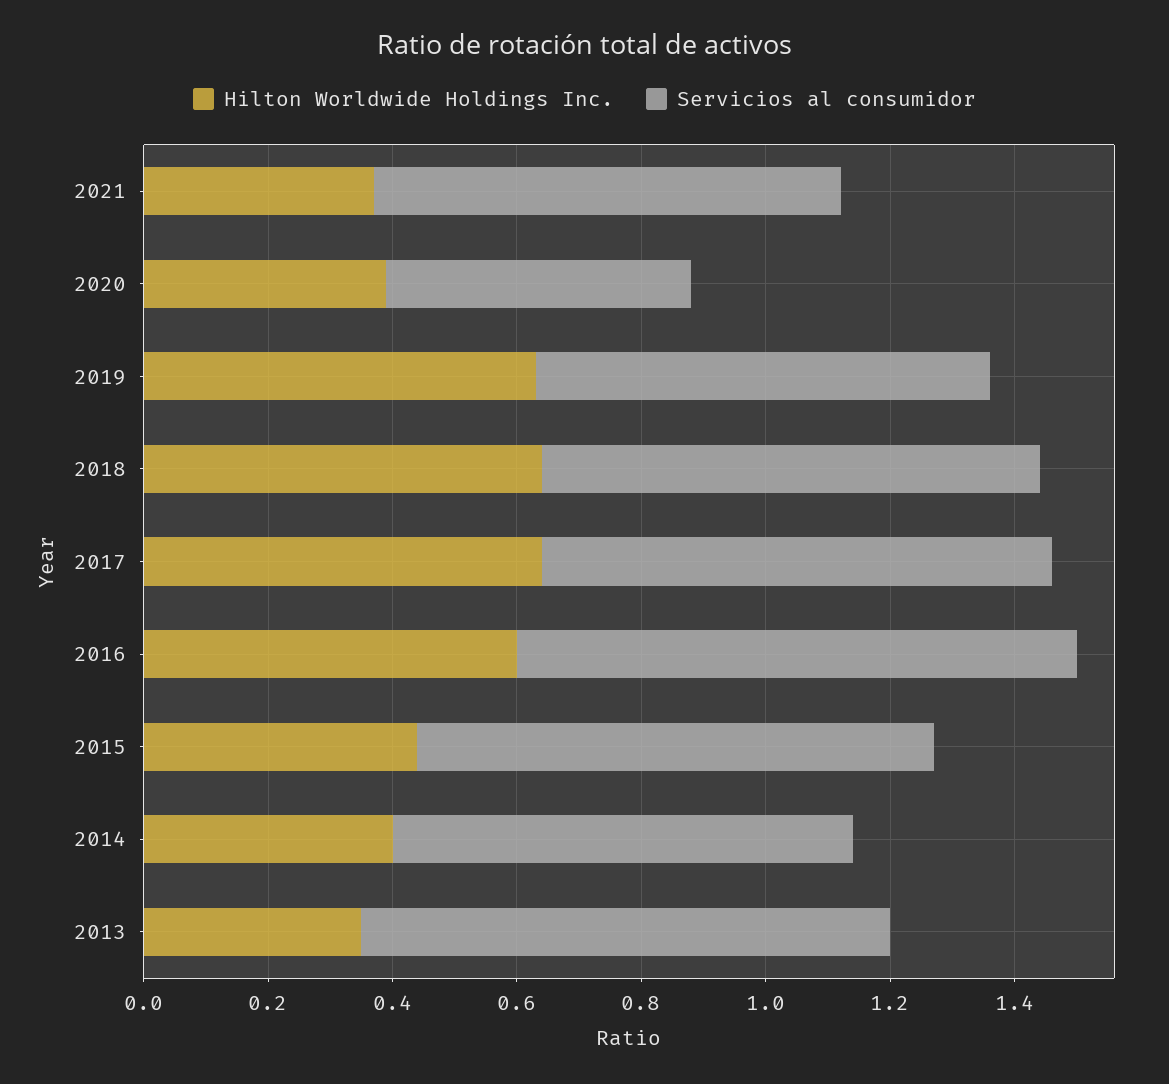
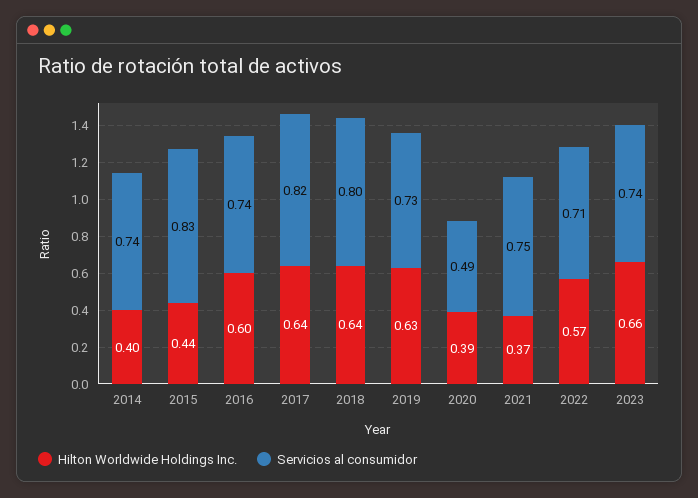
Servicios al consumidor, 2016: 0.9 -> 0.74
Hilton Worldwide Holdings Inc., 2013: 0.35 -> none
Servicios al consumidor, 2013: 0.85 -> none
Hilton Worldwide Holdings Inc., 2022: none -> 0.57
Servicios al consumidor, 2022: none -> 0.71
Hilton Worldwide Holdings Inc., 2023: none -> 0.66
Servicios al consumidor, 2023: none -> 0.74

